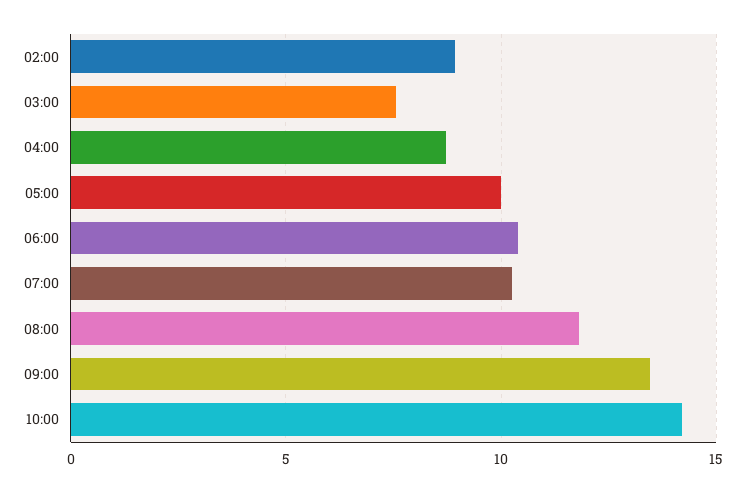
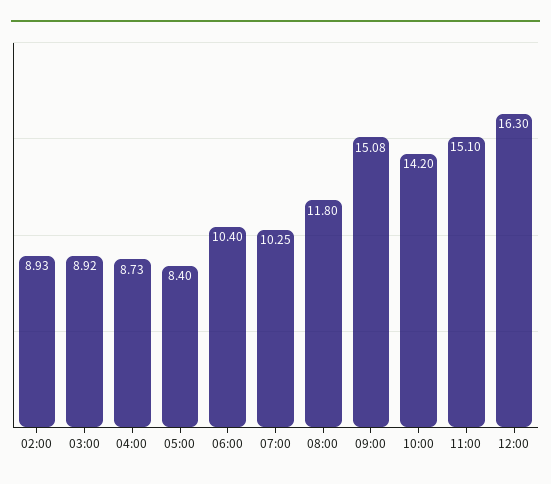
03:00: 7.5 -> 8.92
05:00: 10 -> 8.4
09:00: 13.5 -> 15.08
11:00: none -> 15.1
12:00: none -> 16.3

